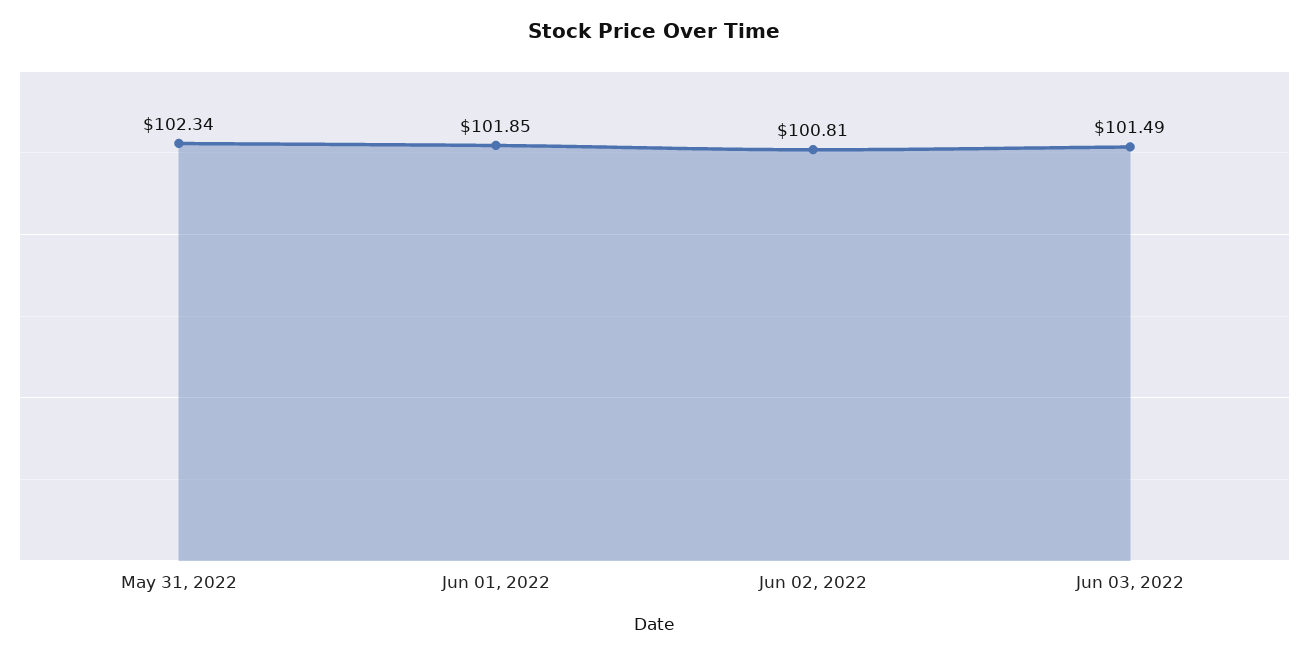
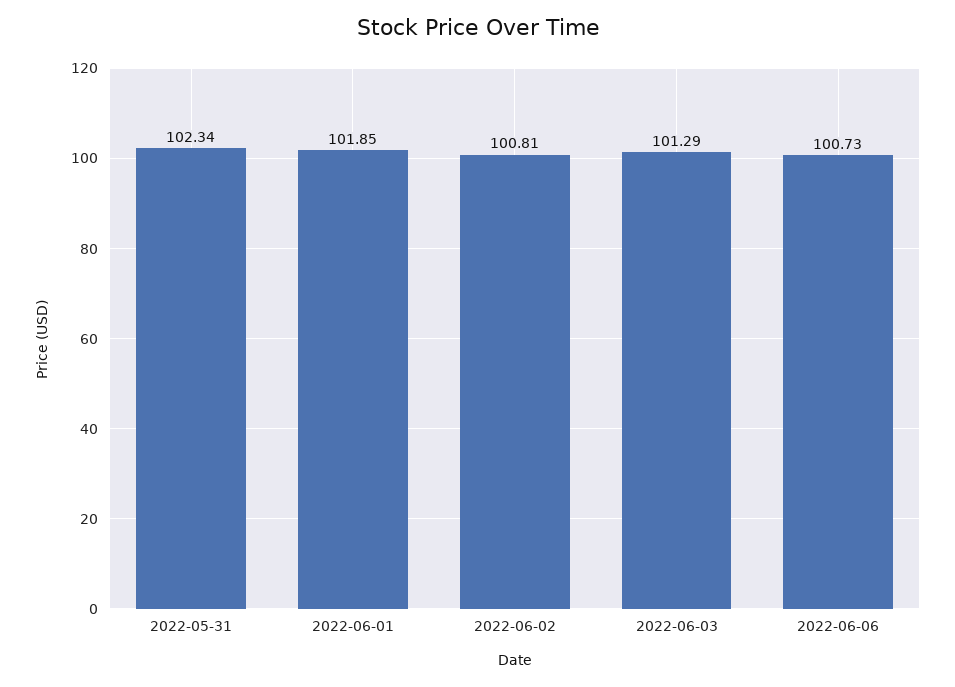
Jun 03, 2022: 101.49 -> 101.29
2022-06-06: none -> 100.73

